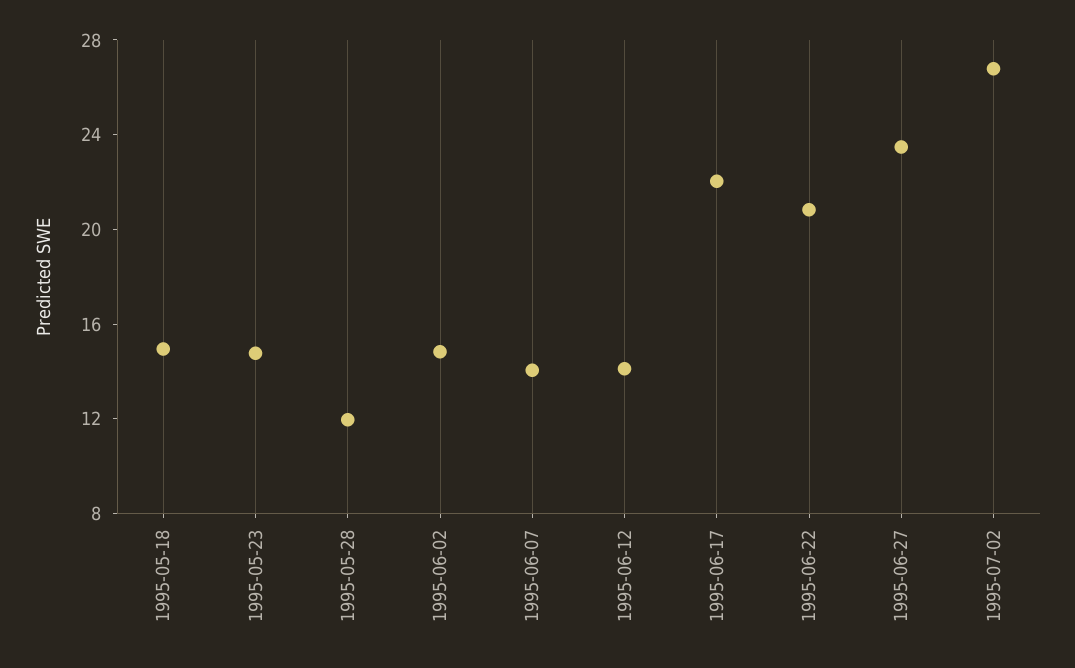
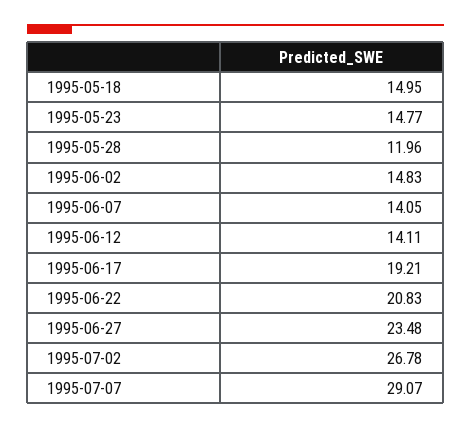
1995-06-17: 22 -> 19.21
1995-07-07: none -> 29.07

